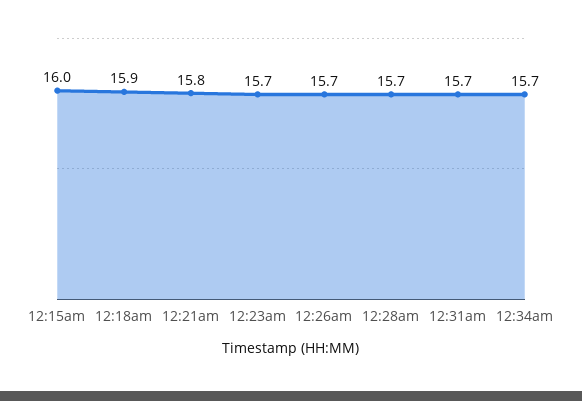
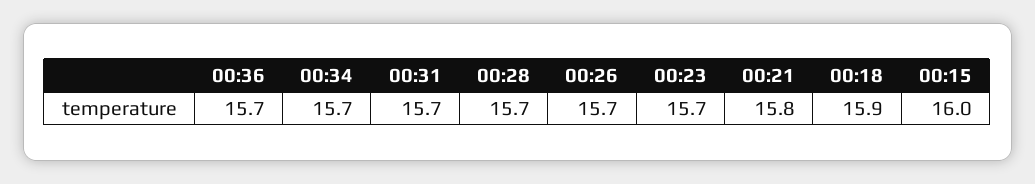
00:36: none -> 15.7

